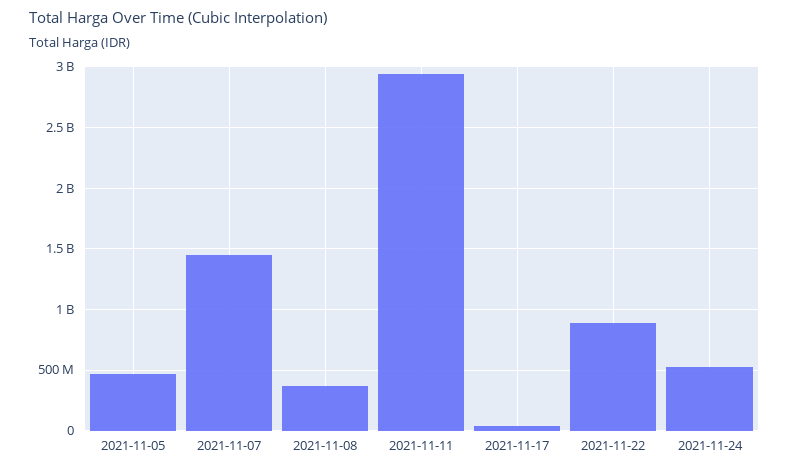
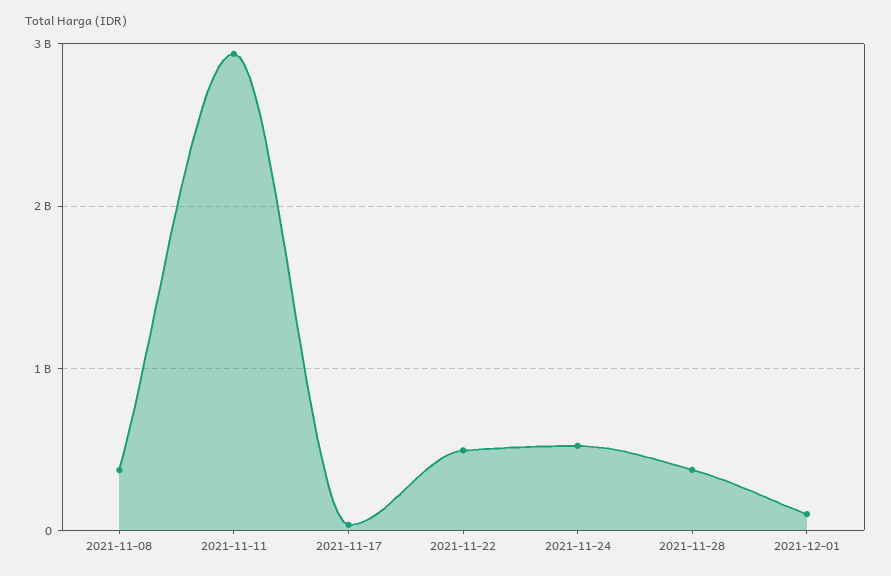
2021-11-05: 450000000 -> none
2021-11-07: 1450000000 -> none
2021-11-22: 900000000 -> 500000000
2021-11-28: none -> 400000000
2021-12-01: none -> 100000000

